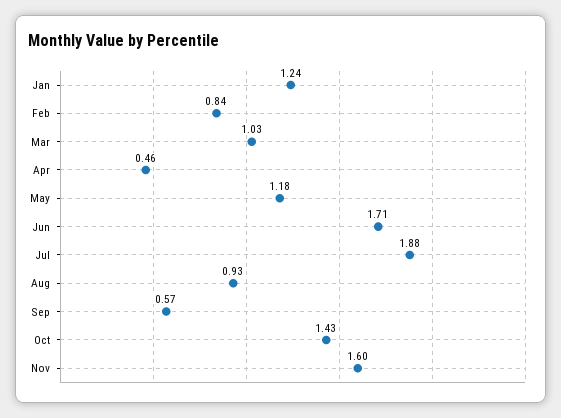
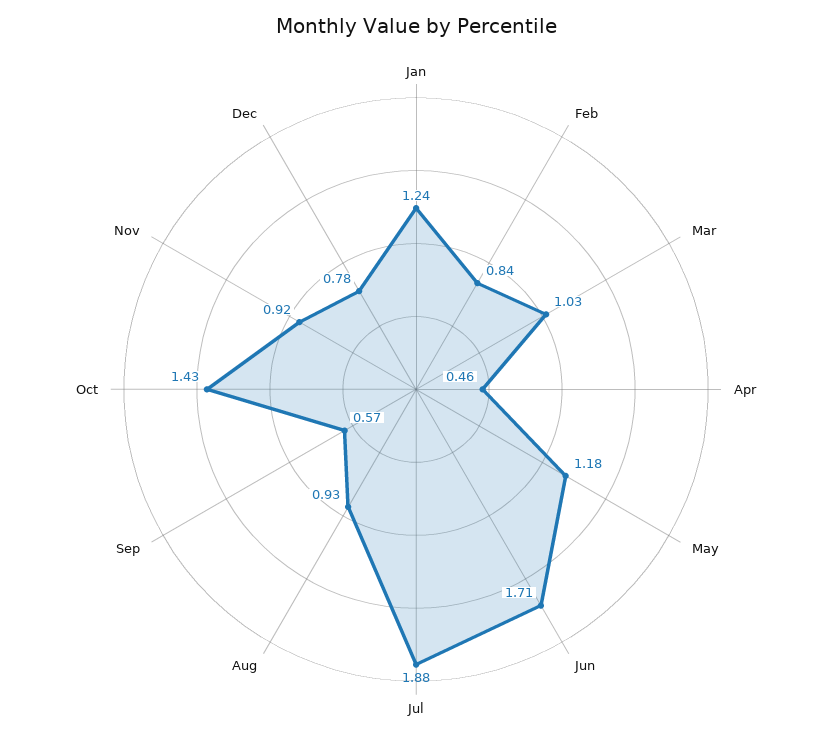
Nov: 1.6 -> 0.92
Dec: none -> 0.78

